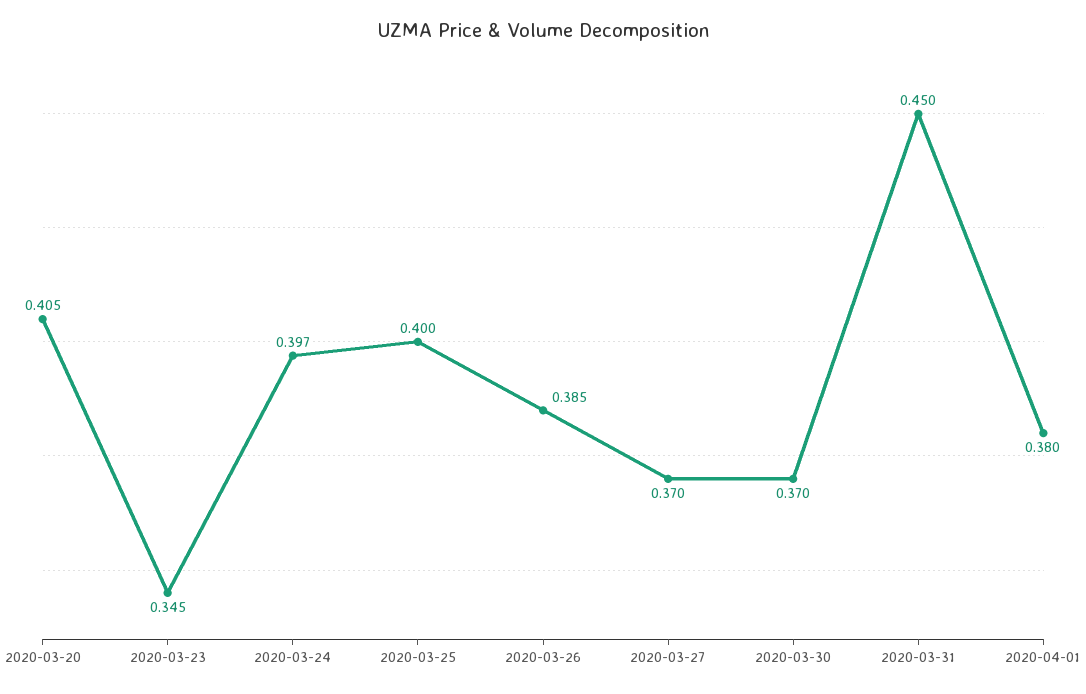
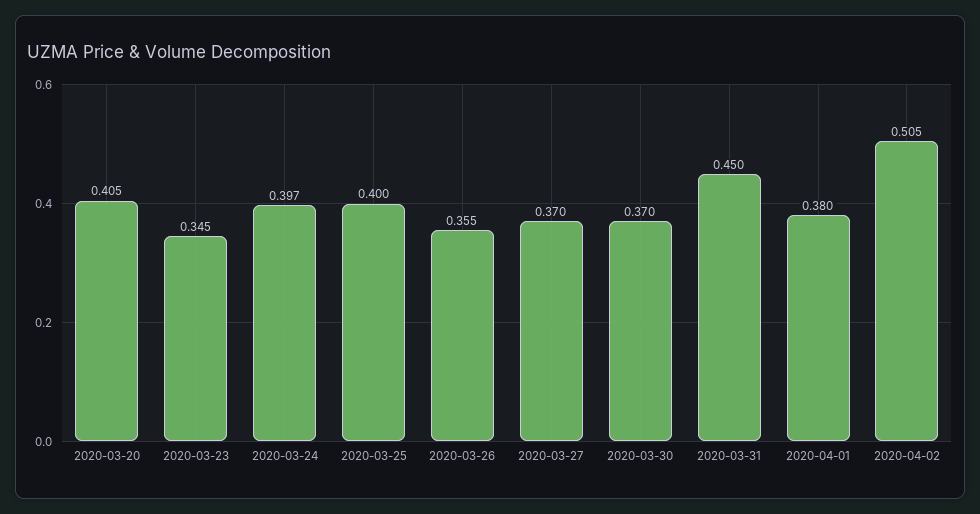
2020-03-26: 0.385 -> 0.355
2020-04-02: none -> 0.505

